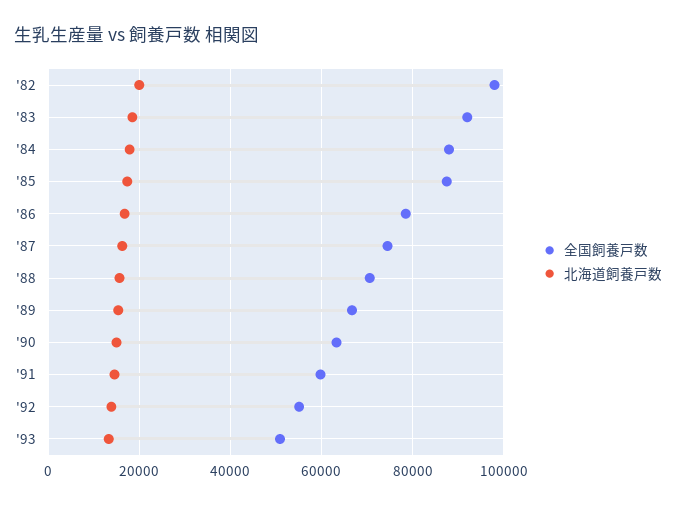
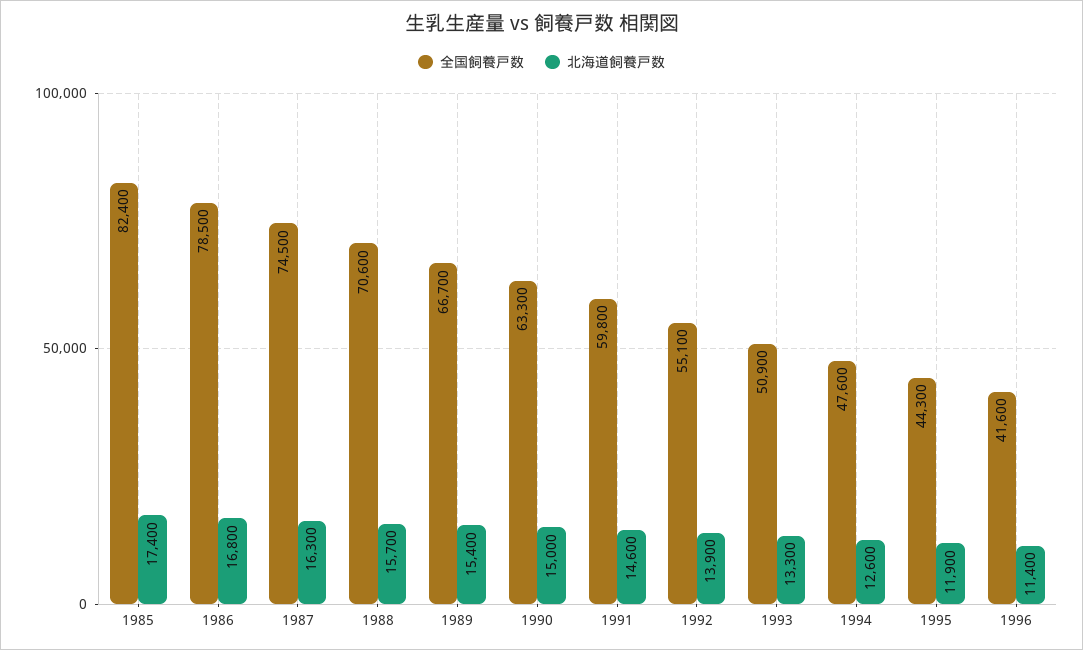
全国飼養戸数, '82: 98000 -> none
北海道飼養戸数, '82: 20000 -> none
全国飼養戸数, '83: 92000 -> none
北海道飼養戸数, '83: 18000 -> none
全国飼養戸数, '84: 88000 -> none
北海道飼養戸数, '84: 18000 -> none
全国飼養戸数, '85: 88000 -> 82400
全国飼養戸数, 1994: none -> 47600
北海道飼養戸数, 1994: none -> 12600
全国飼養戸数, 1995: none -> 44300
北海道飼養戸数, 1995: none -> 11900
全国飼養戸数, 1996: none -> 41600
北海道飼養戸数, 1996: none -> 11400

